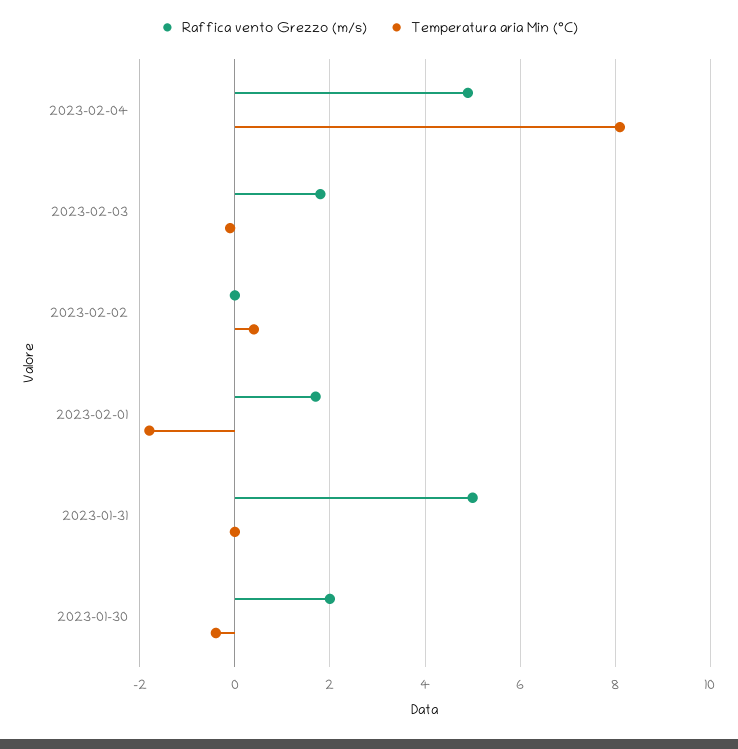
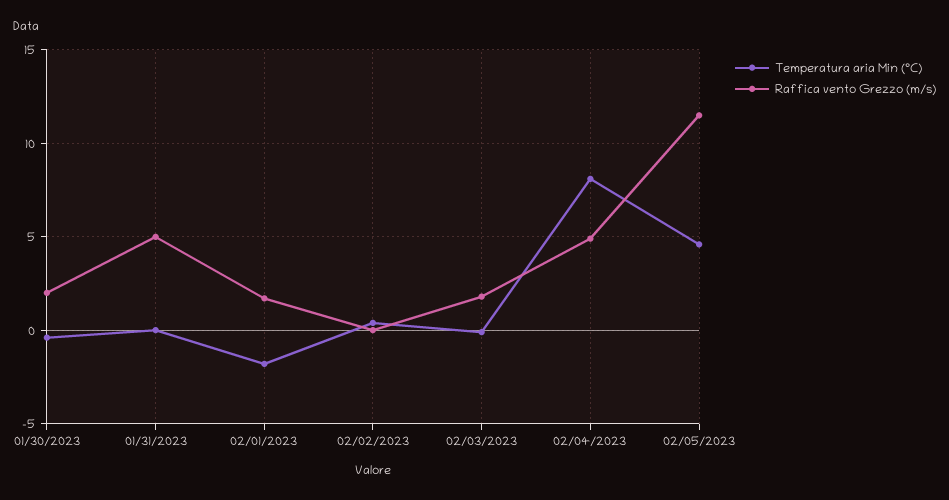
Temperatura aria Min (°C), 02/05/2023: none -> 4.5
Raffica vento Grezzo (m/s), 02/05/2023: none -> 11.5

